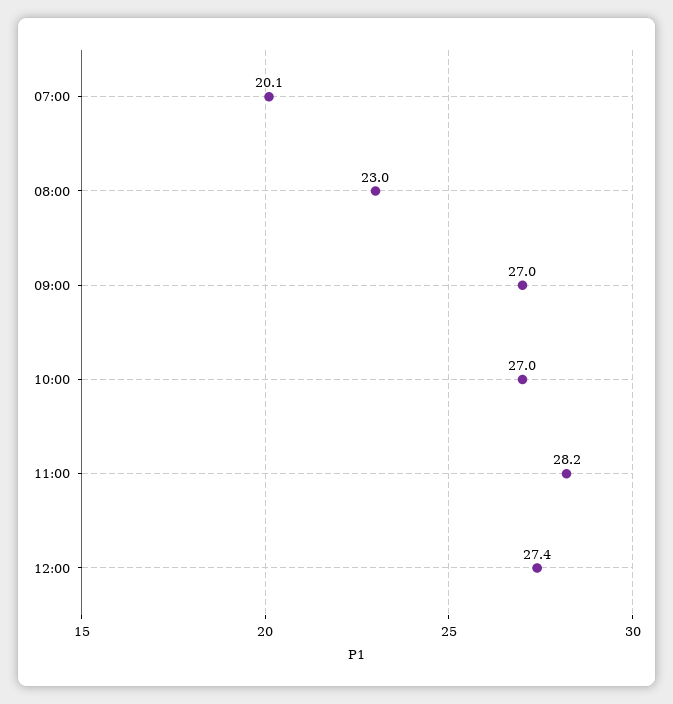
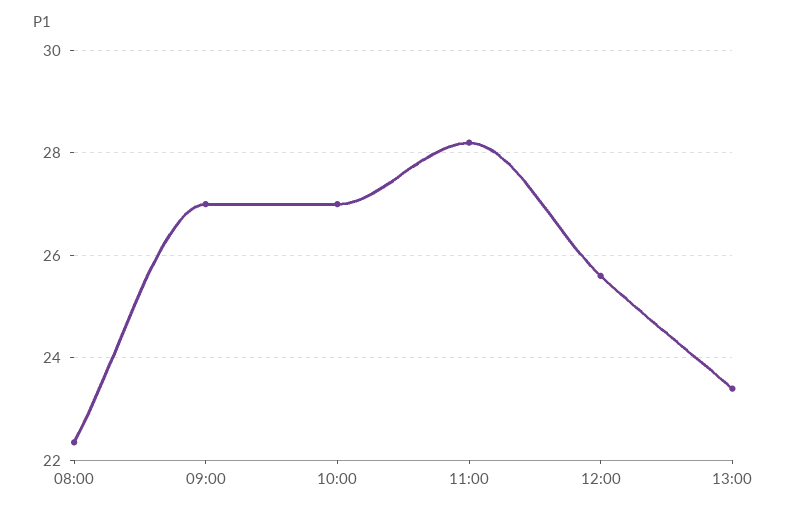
07:00: 20.1 -> none
08:00: 23 -> 22.4
12:00: 27.4 -> 25.6
13:00: none -> 23.4

